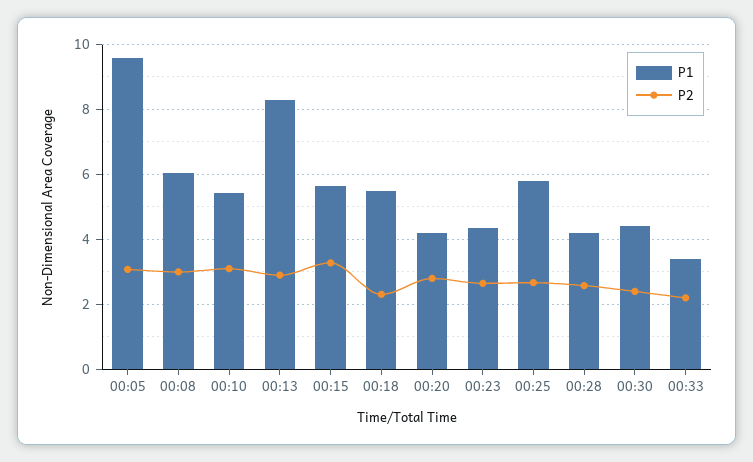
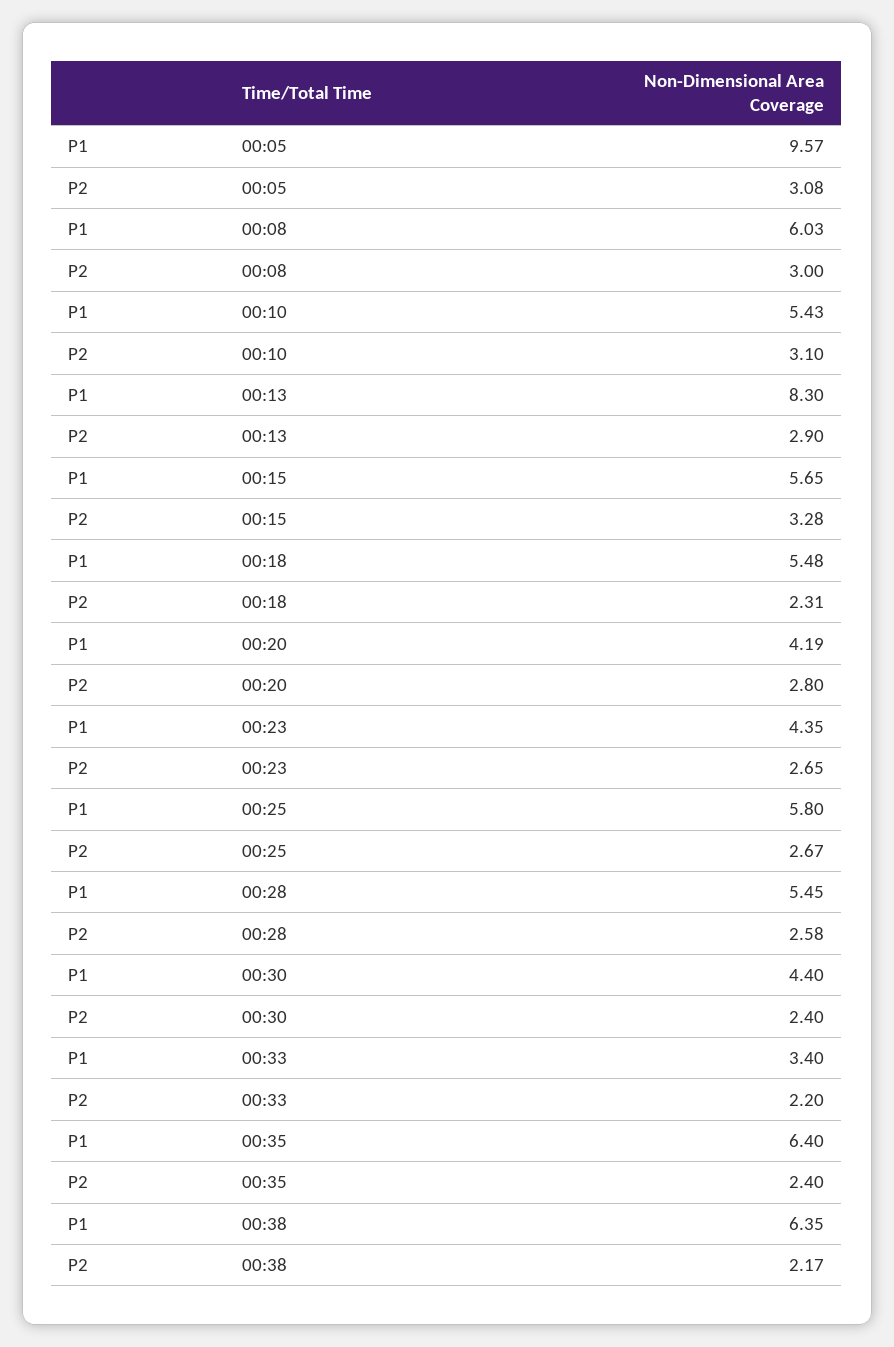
P1, 00:28: 4.2 -> 5.45
P1, 00:35: none -> 6.4
P2, 00:35: none -> 2.4
P1, 00:38: none -> 6.35
P2, 00:38: none -> 2.17

